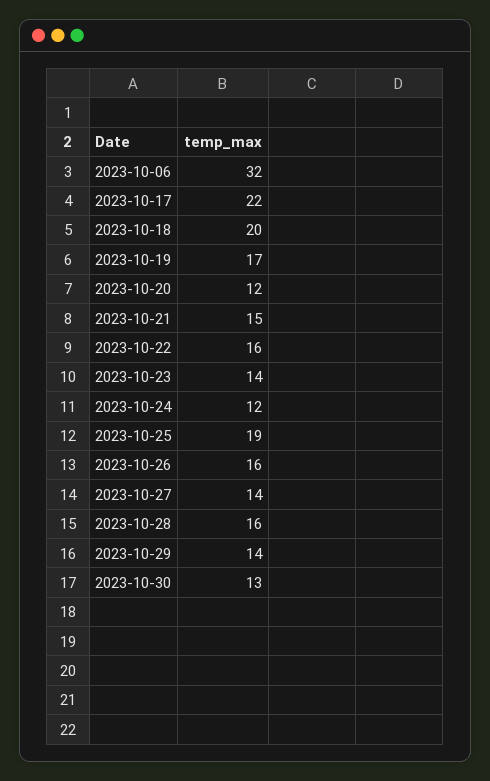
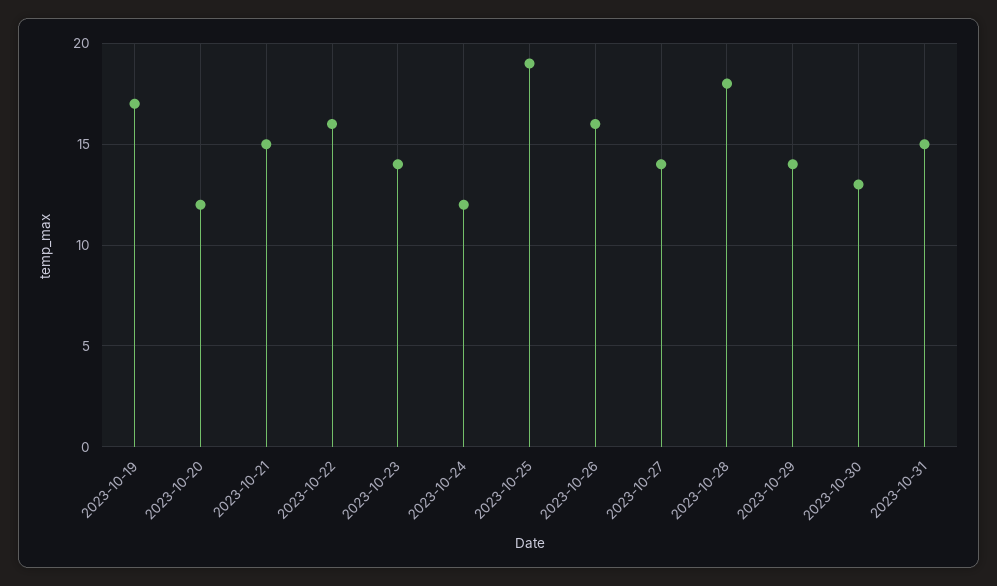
2023-10-06: 32 -> none
2023-10-17: 22 -> none
2023-10-18: 20 -> none
2023-10-28: 16 -> 18
2023-10-31: none -> 15

